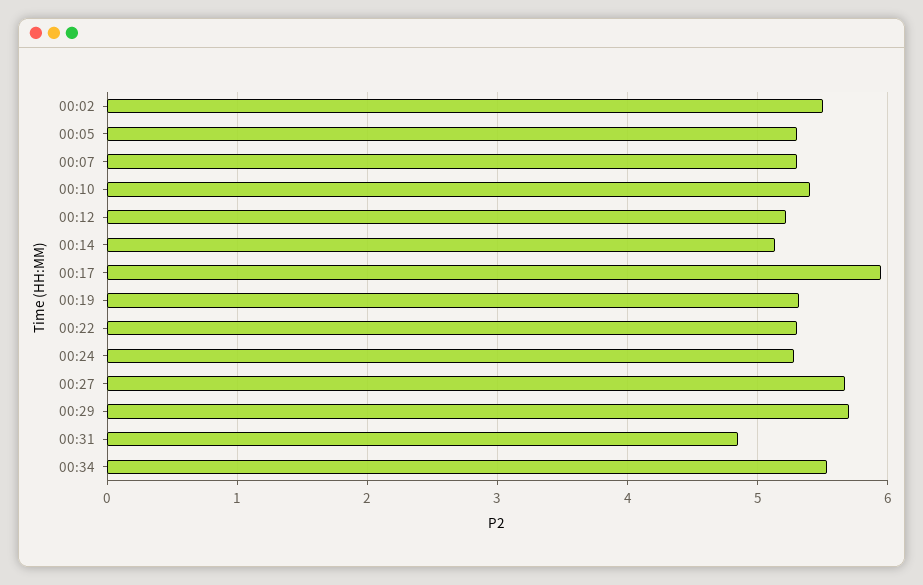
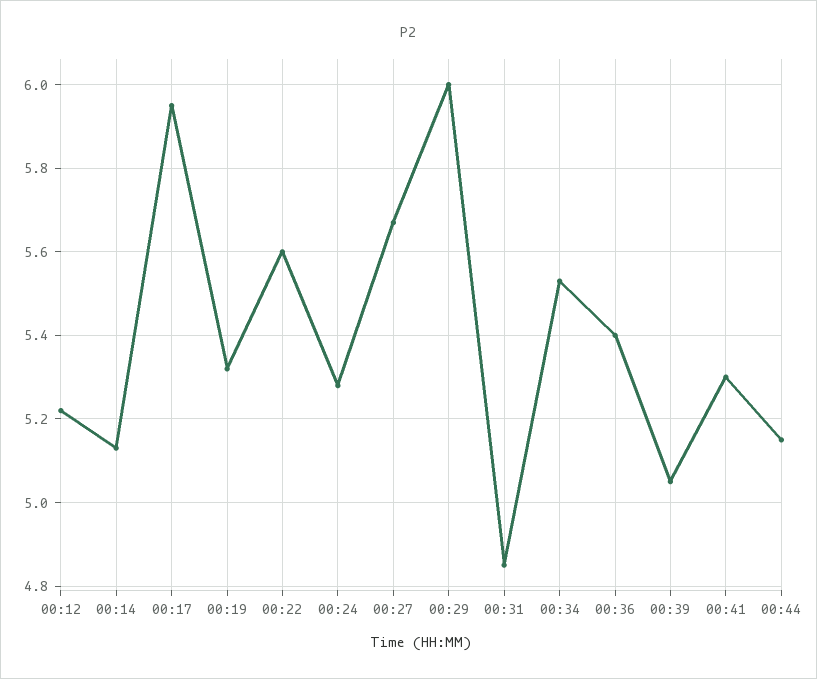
00:02: 5.5 -> none
00:05: 5.3 -> none
00:07: 5.3 -> none
00:10: 5.4 -> none
00:22: 5.3 -> 5.6
00:29: 5.7 -> 6
00:36: none -> 5.4
00:39: none -> 5.05
00:41: none -> 5.3
00:44: none -> 5.15

